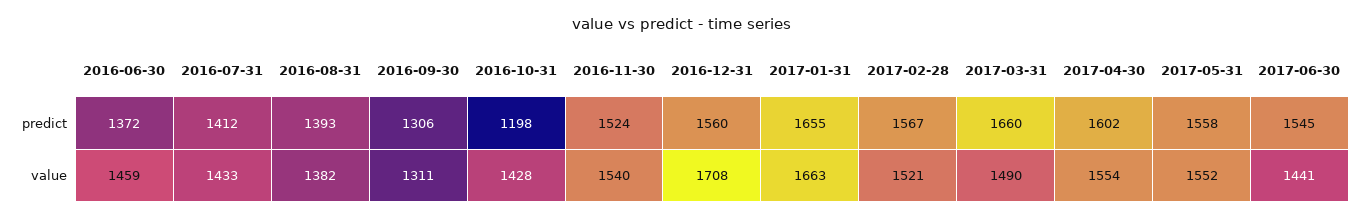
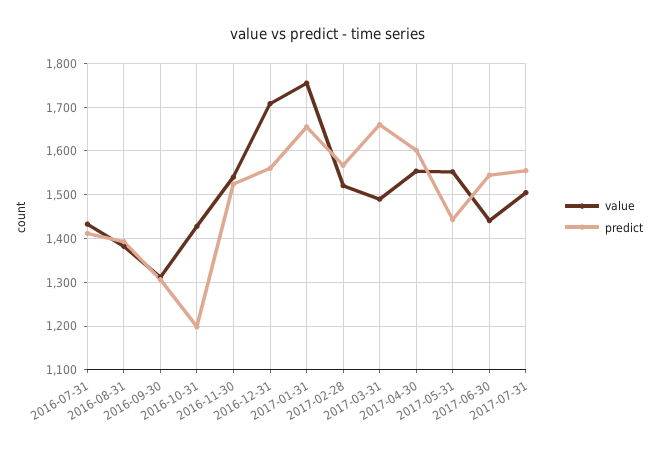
predict, 2016-06-30: 1372 -> none
predict, 2017-05-31: 1558 -> 1440
value, 2016-06-30: 1459 -> none
value, 2017-01-31: 1663 -> 1760
value, 2017-07-31: none -> 1500
predict, 2017-07-31: none -> 1560

